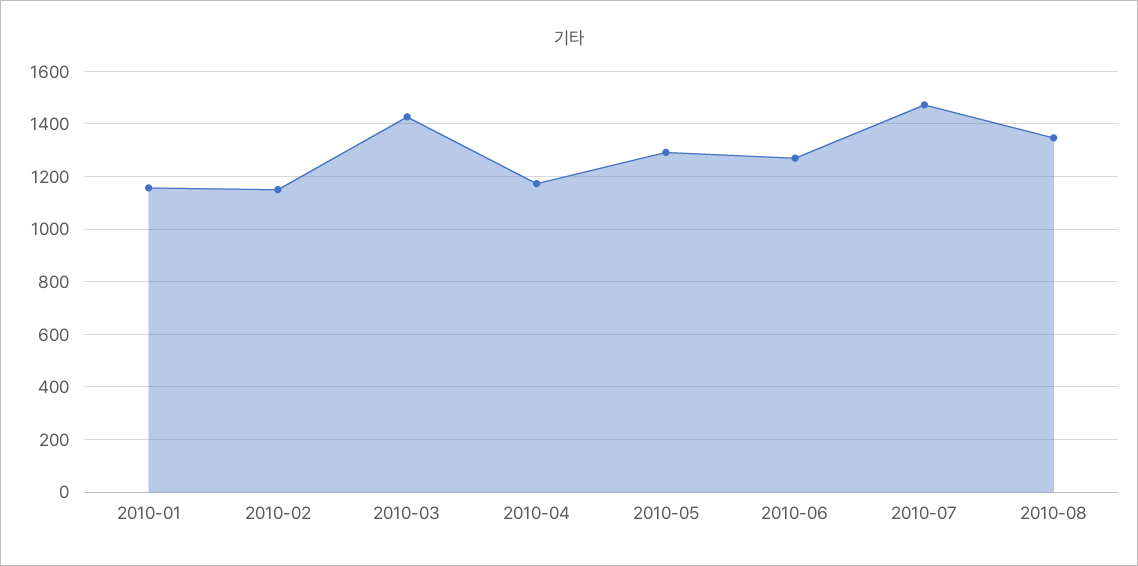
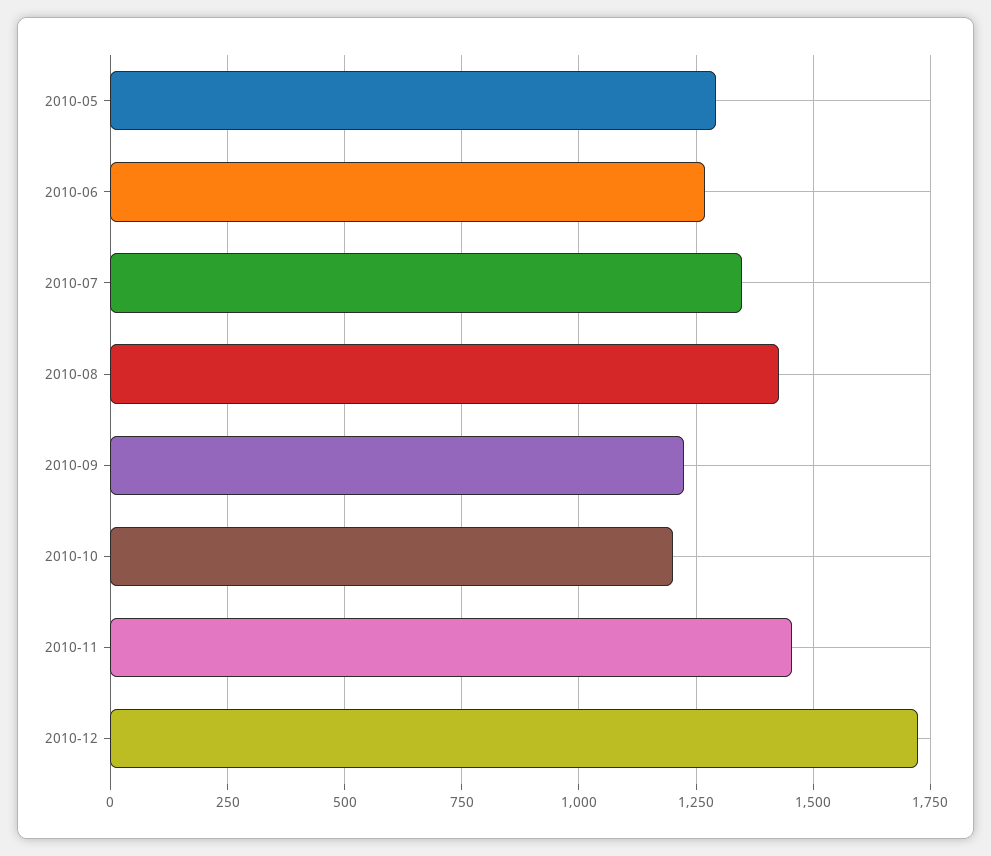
2010-01: 1150 -> none
2010-02: 1150 -> none
2010-03: 1425 -> none
2010-04: 1175 -> none
2010-07: 1475 -> 1350
2010-08: 1350 -> 1425
2010-09: none -> 1225
2010-10: none -> 1200
2010-11: none -> 1450
2010-12: none -> 1725

